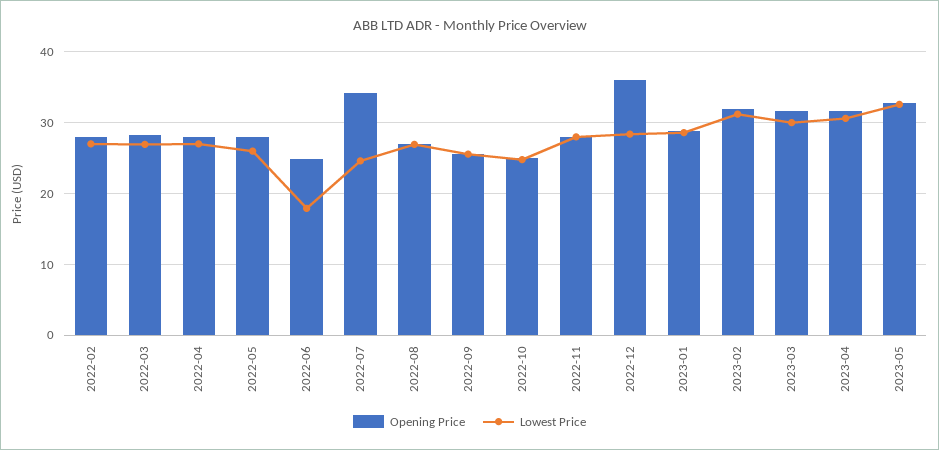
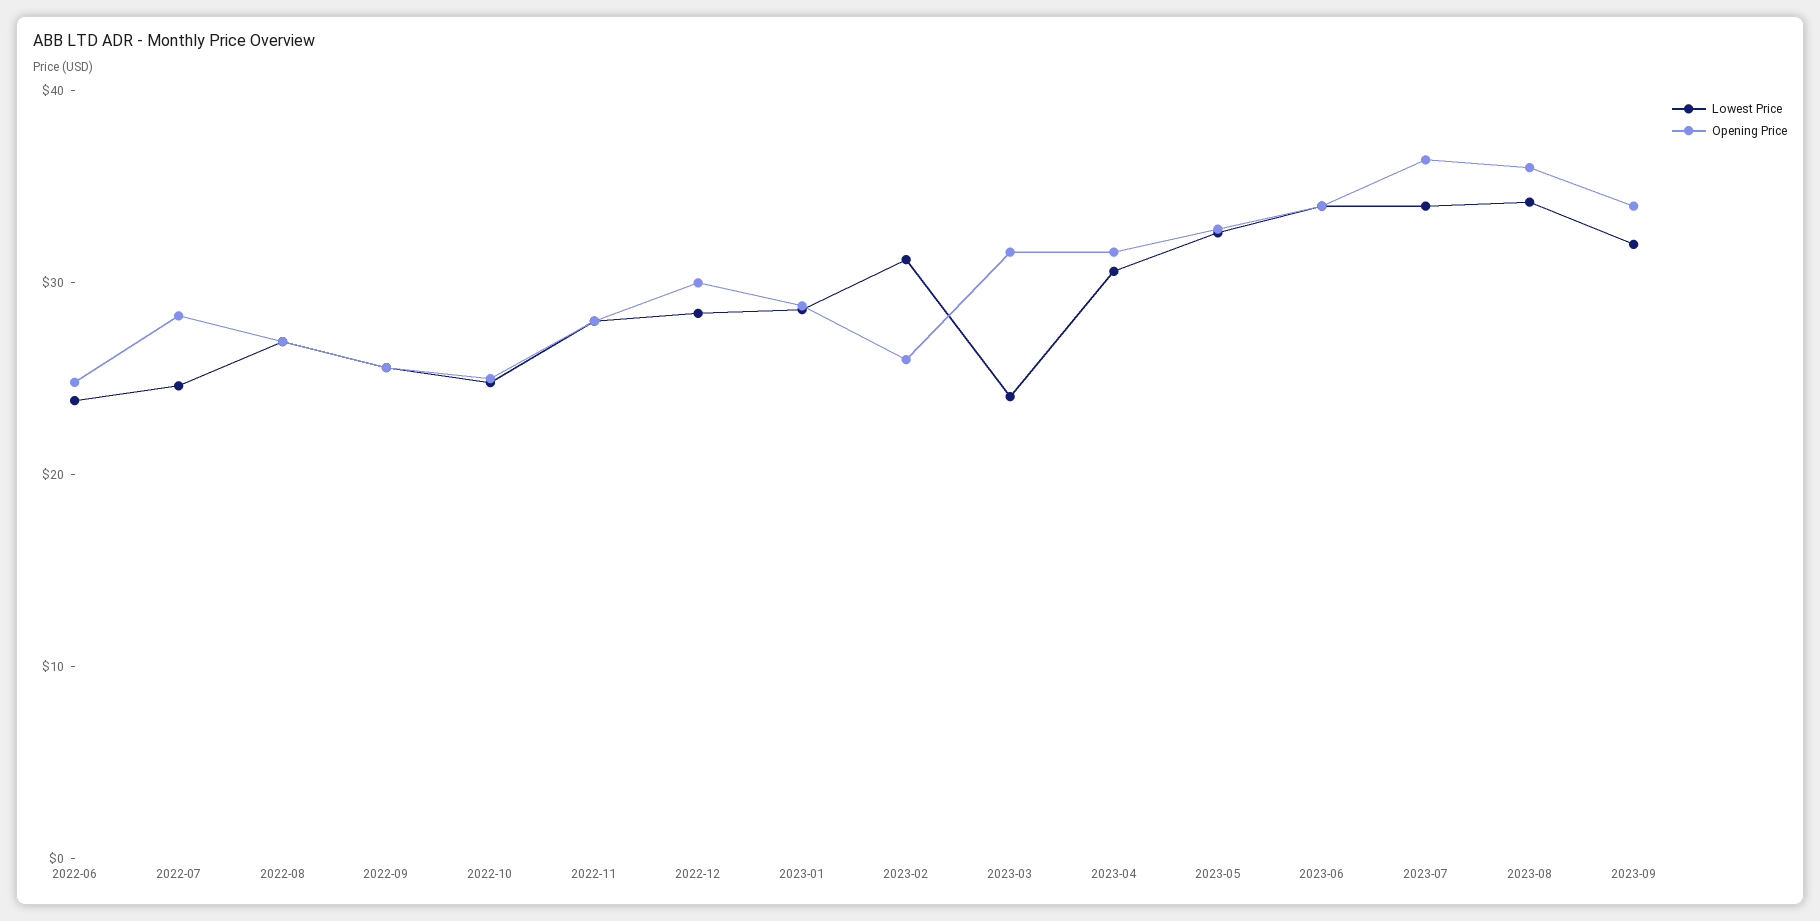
Opening Price, 2022-02: 28 -> none
Lowest Price, 2022-02: 27 -> none
Opening Price, 2022-03: 28 -> none
Lowest Price, 2022-03: 27 -> none
Opening Price, 2022-04: 28 -> none
Lowest Price, 2022-04: 27 -> none
Opening Price, 2022-05: 28 -> none
Lowest Price, 2022-05: 26 -> none
Lowest Price, 2022-06: 18 -> 24
Opening Price, 2022-07: 34 -> 28
Opening Price, 2022-12: 36 -> 30
Opening Price, 2023-02: 32 -> 26
Lowest Price, 2023-03: 30 -> 24
Lowest Price, 2023-06: none -> 34
Opening Price, 2023-06: none -> 34
Lowest Price, 2023-07: none -> 34
Opening Price, 2023-07: none -> 36
Lowest Price, 2023-08: none -> 34
Opening Price, 2023-08: none -> 36
Lowest Price, 2023-09: none -> 32
Opening Price, 2023-09: none -> 34

